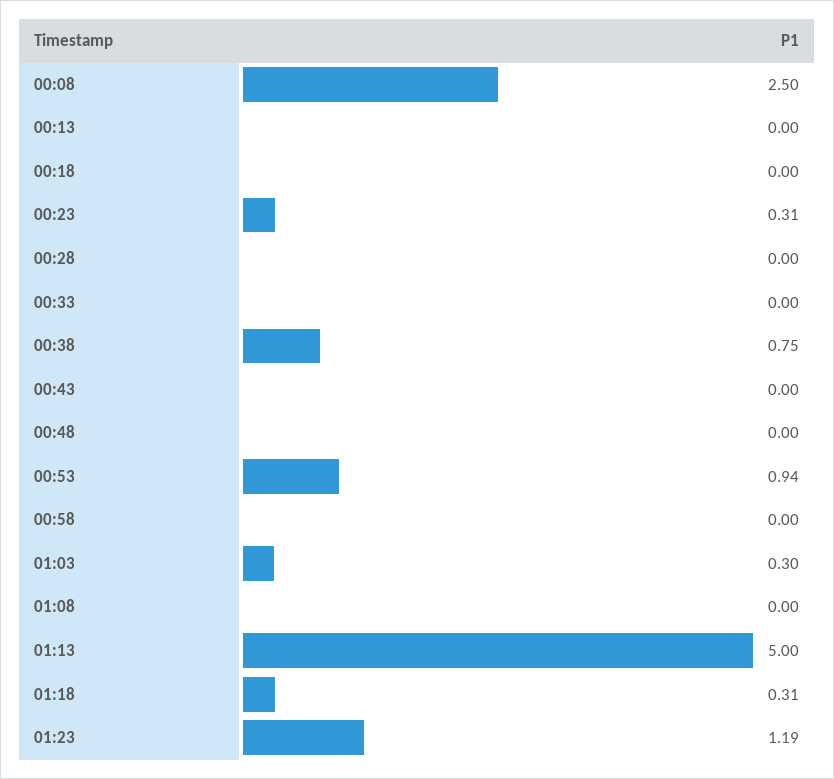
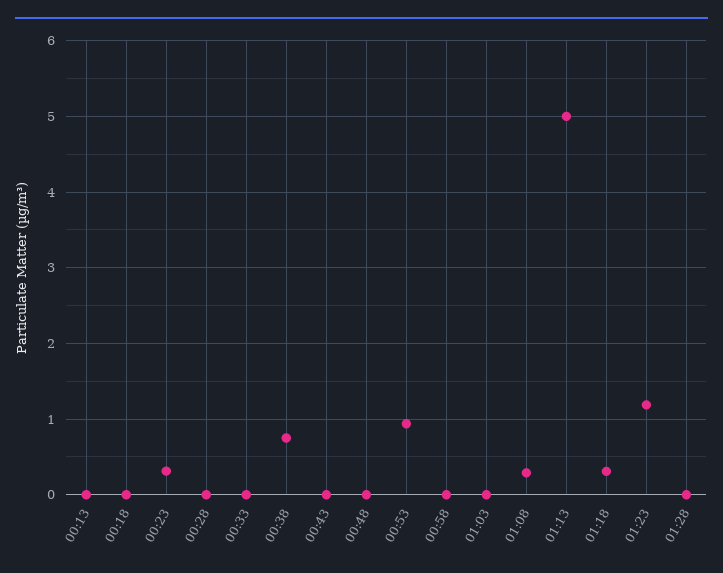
00:08: 2.5 -> none
01:03: 0.3 -> 0
01:08: 0 -> 0.3
01:28: none -> 0

